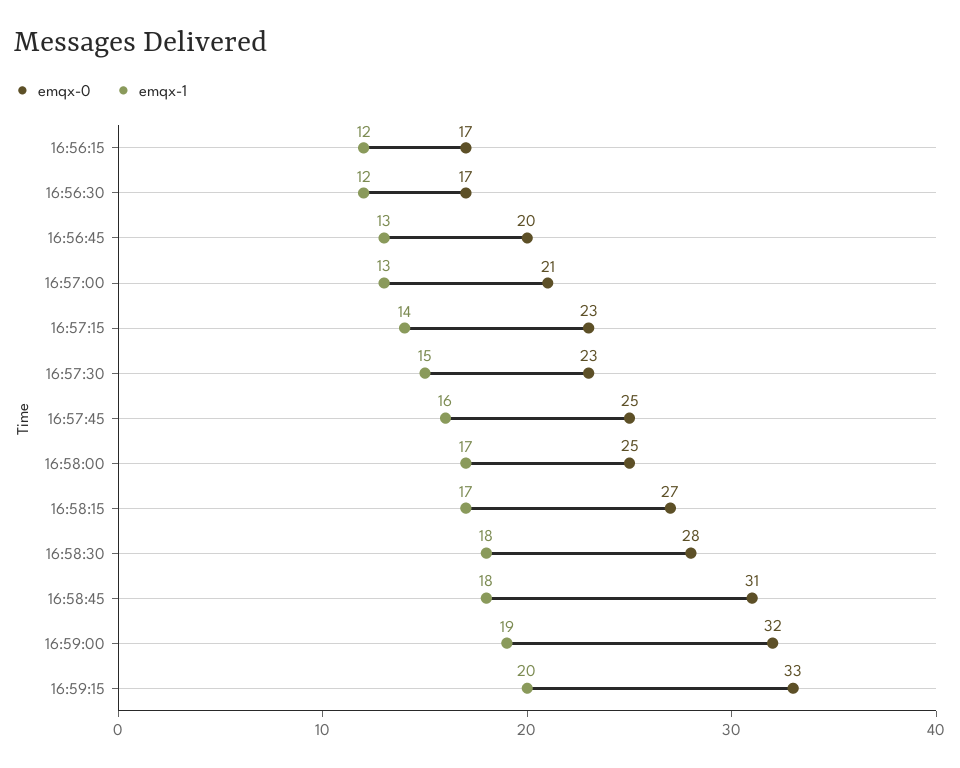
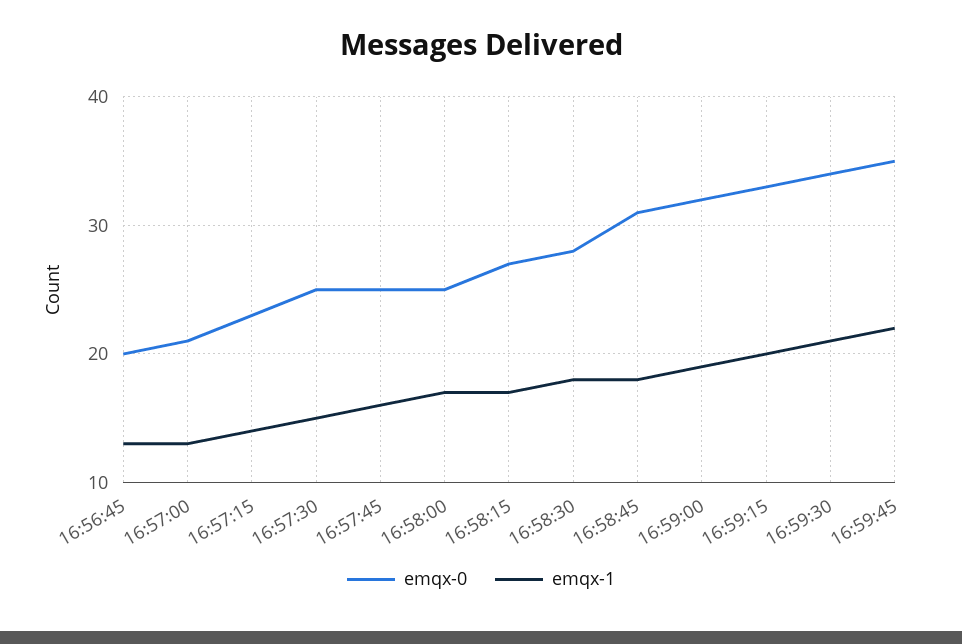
emqx-0, 16:56:15: 17 -> none
emqx-1, 16:56:15: 12 -> none
emqx-0, 16:56:30: 17 -> none
emqx-1, 16:56:30: 12 -> none
emqx-0, 16:57:30: 23 -> 25
emqx-0, 16:59:30: none -> 34
emqx-1, 16:59:30: none -> 21
emqx-0, 16:59:45: none -> 35
emqx-1, 16:59:45: none -> 22

